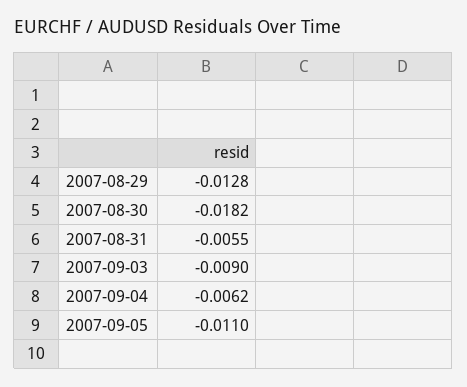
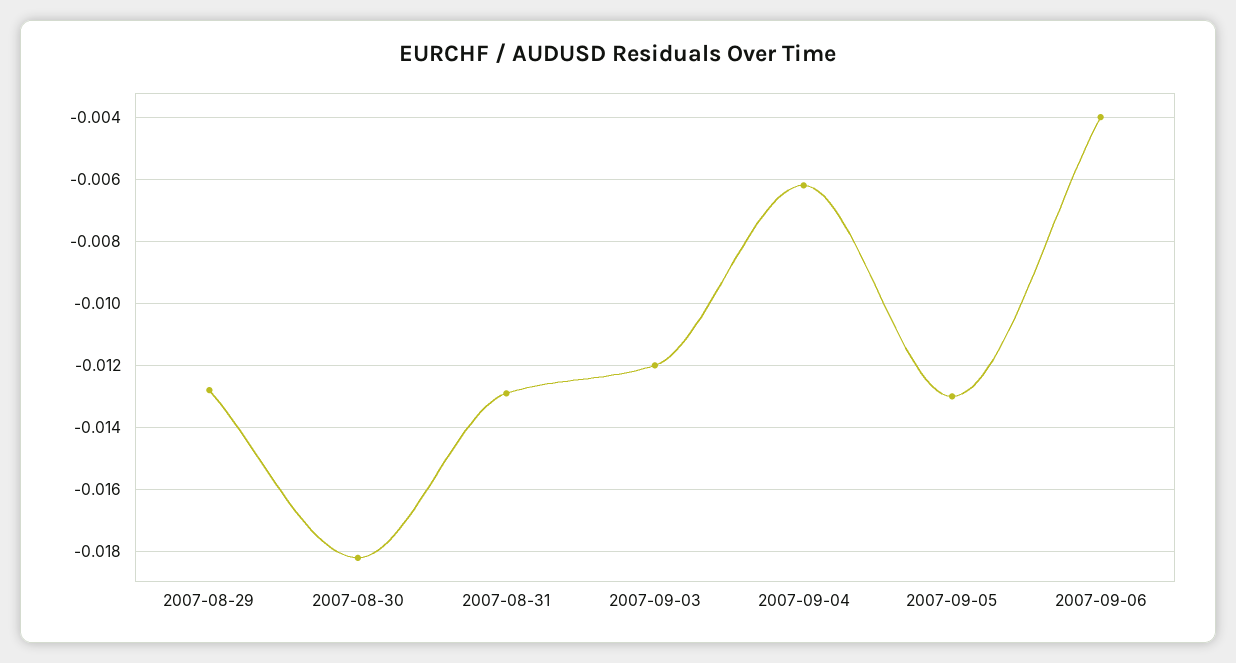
2007-08-31: -0.0055 -> -0.013
2007-09-03: -0.009 -> -0.012
2007-09-05: -0.011 -> -0.013
2007-09-06: none -> -0.004

